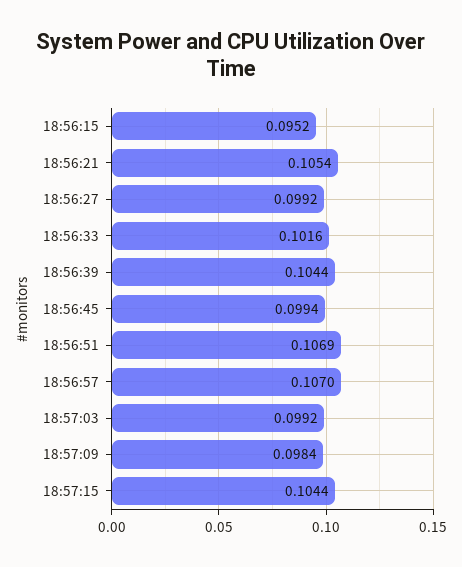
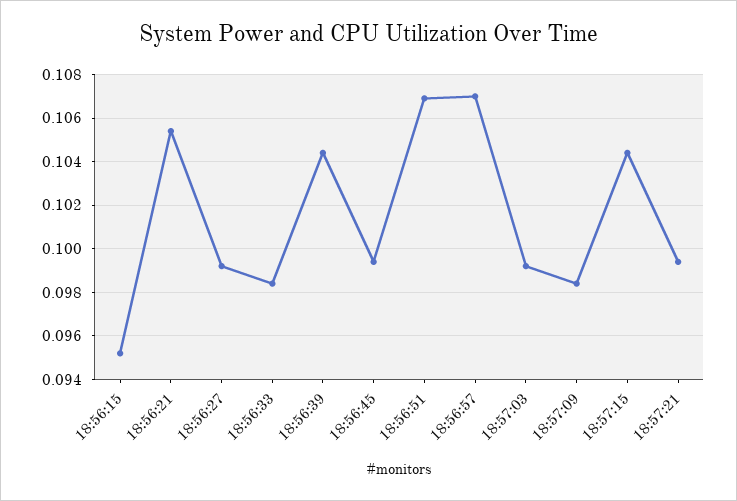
18:56:33: 0.1016 -> 0.0985
18:57:21: none -> 0.0995

